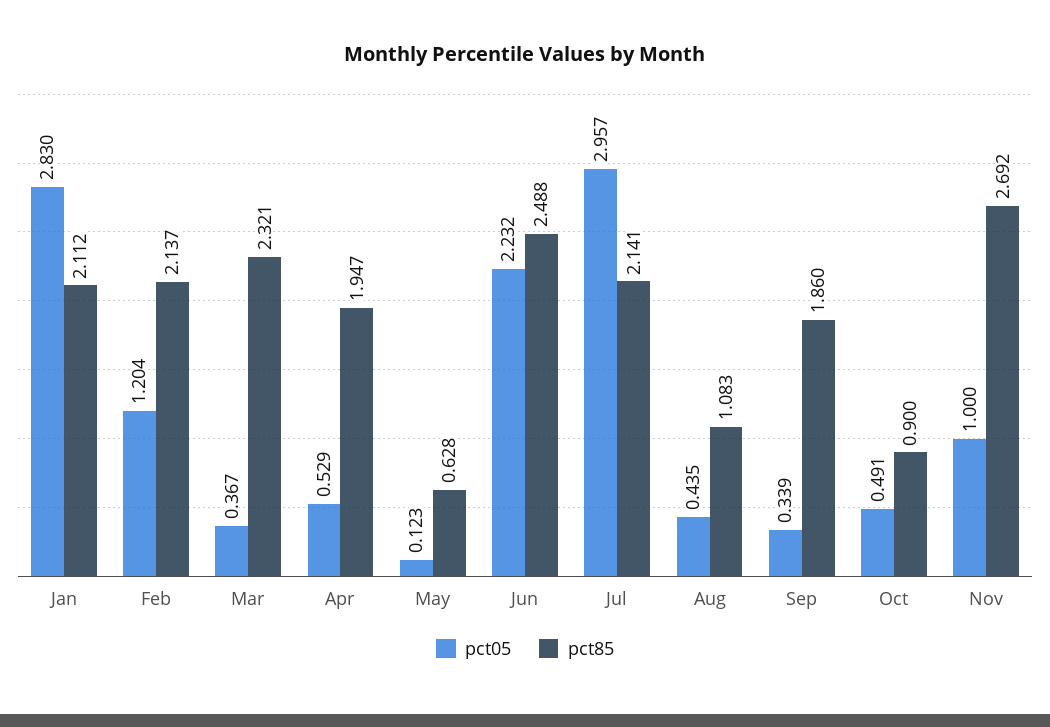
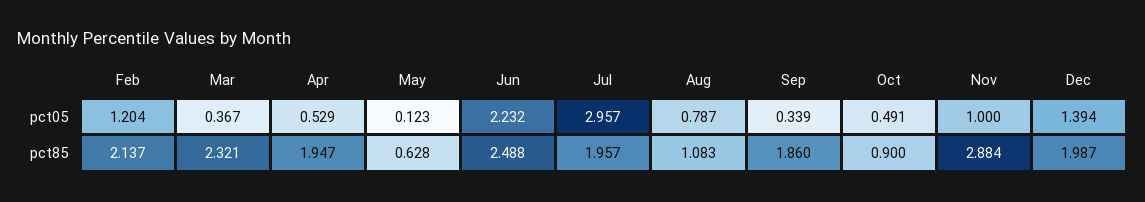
pct05, Jan: 2.83 -> none
pct85, Jan: 2.112 -> none
pct85, Jul: 2.141 -> 1.957
pct05, Aug: 0.435 -> 0.787
pct85, Nov: 2.692 -> 2.884
pct05, Dec: none -> 1.394
pct85, Dec: none -> 1.987

